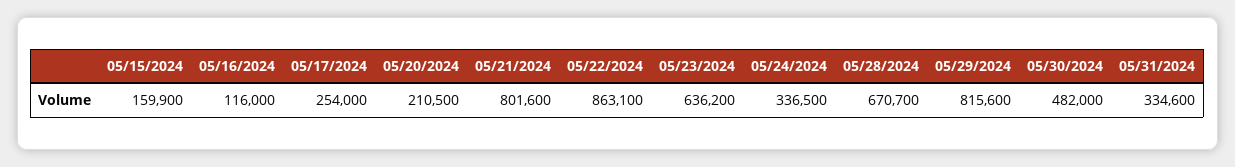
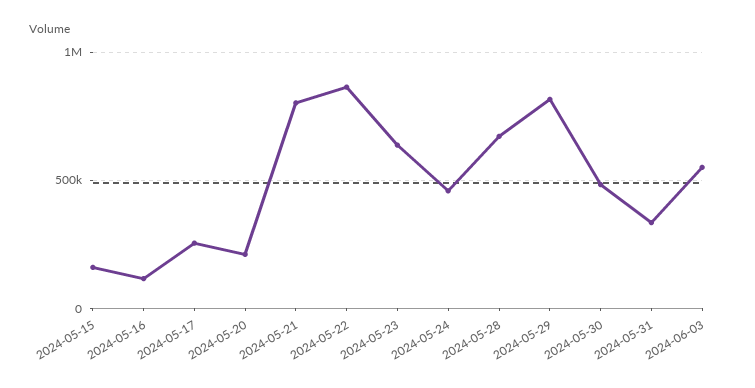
05/24/2024: 336500 -> 450000
2024-06-03: none -> 550000

